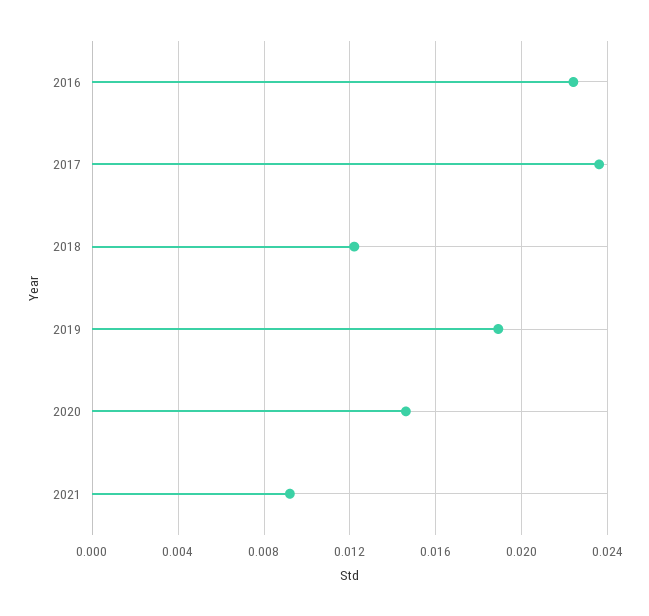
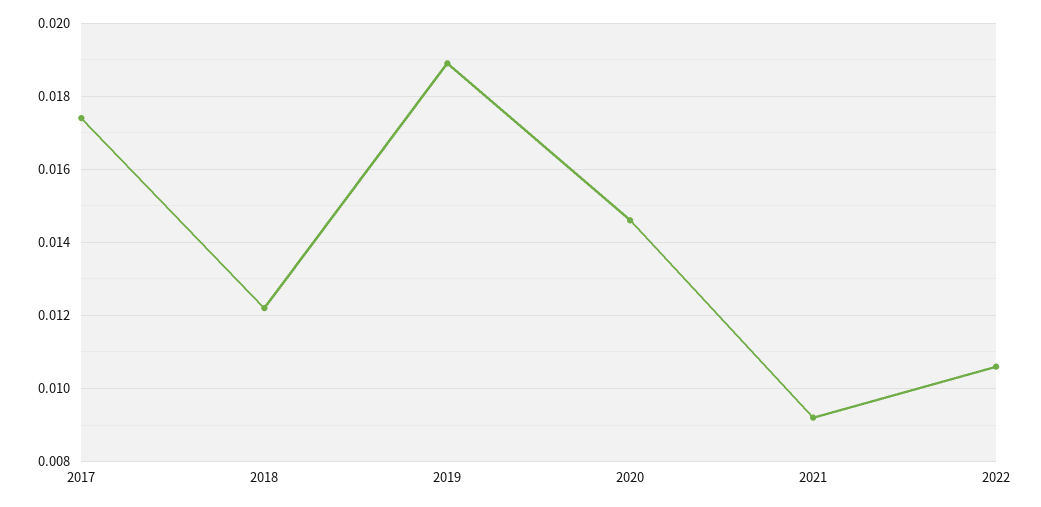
2016: 0.0225 -> none
2017: 0.0235 -> 0.0175
2022: none -> 0.0105

